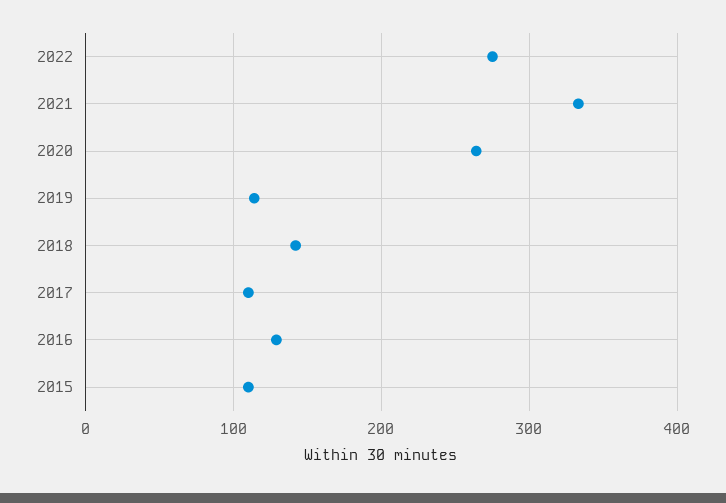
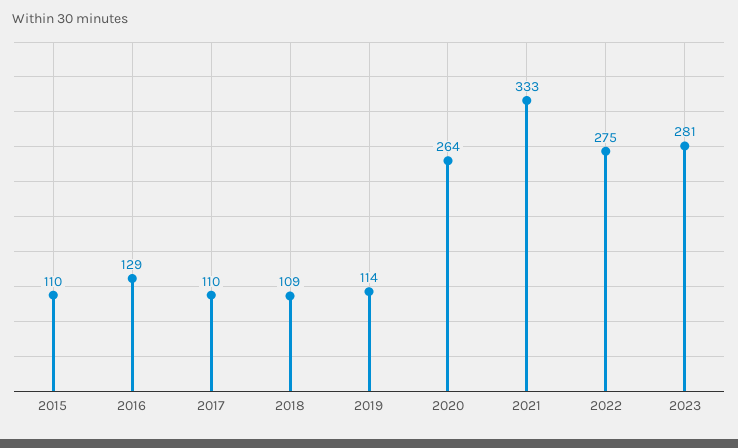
2018: 140 -> 109
2023: none -> 281

